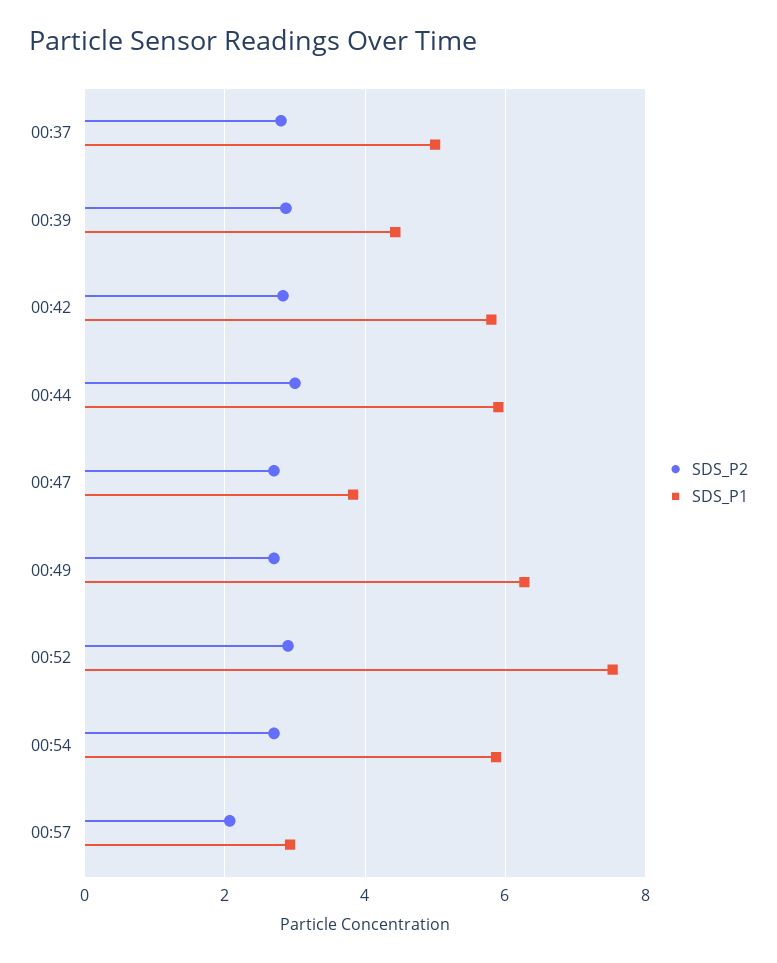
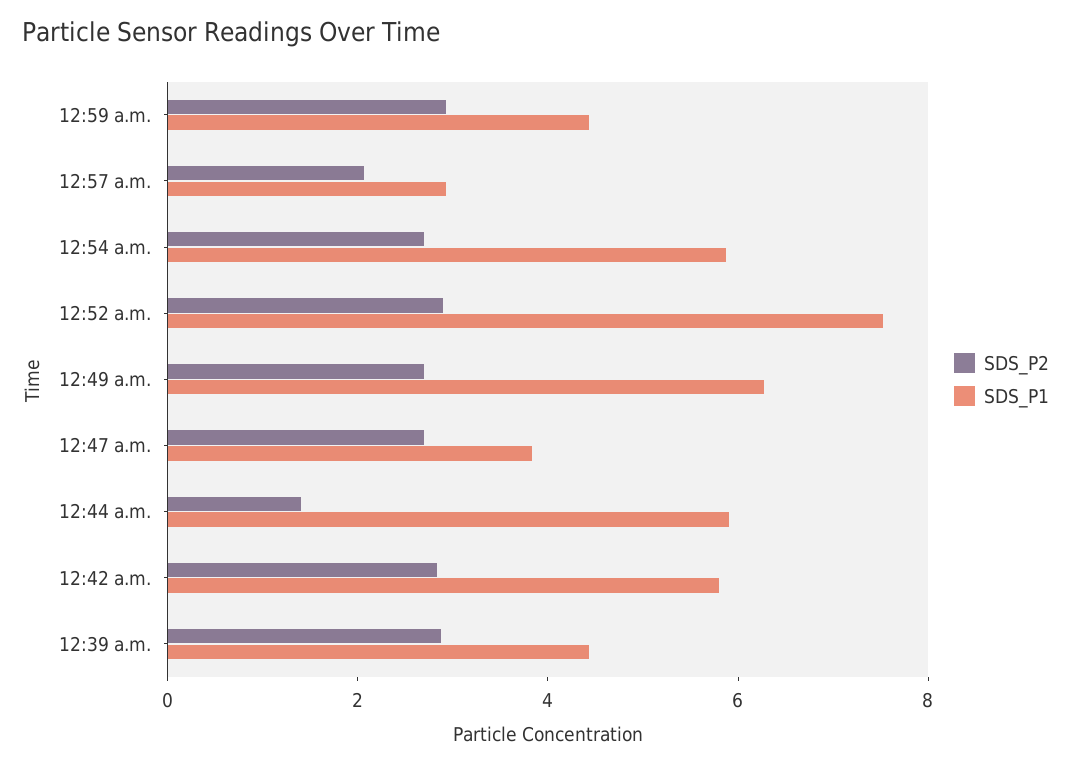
SDS_P2, 00:37: 2.8 -> none
SDS_P1, 00:37: 5 -> none
SDS_P2, 00:44: 3 -> 1.5
SDS_P2, 12:59 a.m.: none -> 3
SDS_P1, 12:59 a.m.: none -> 4.5

